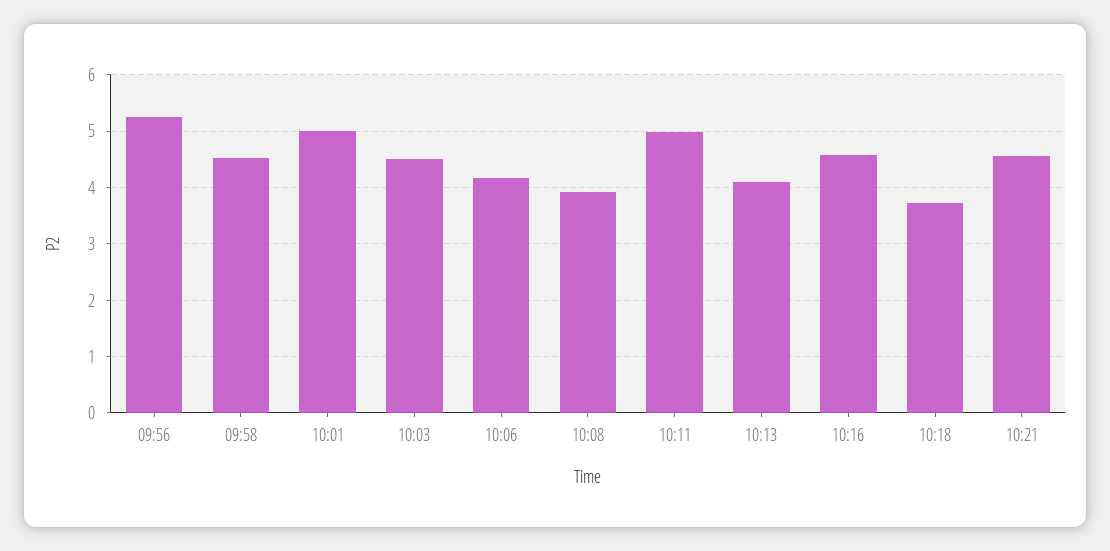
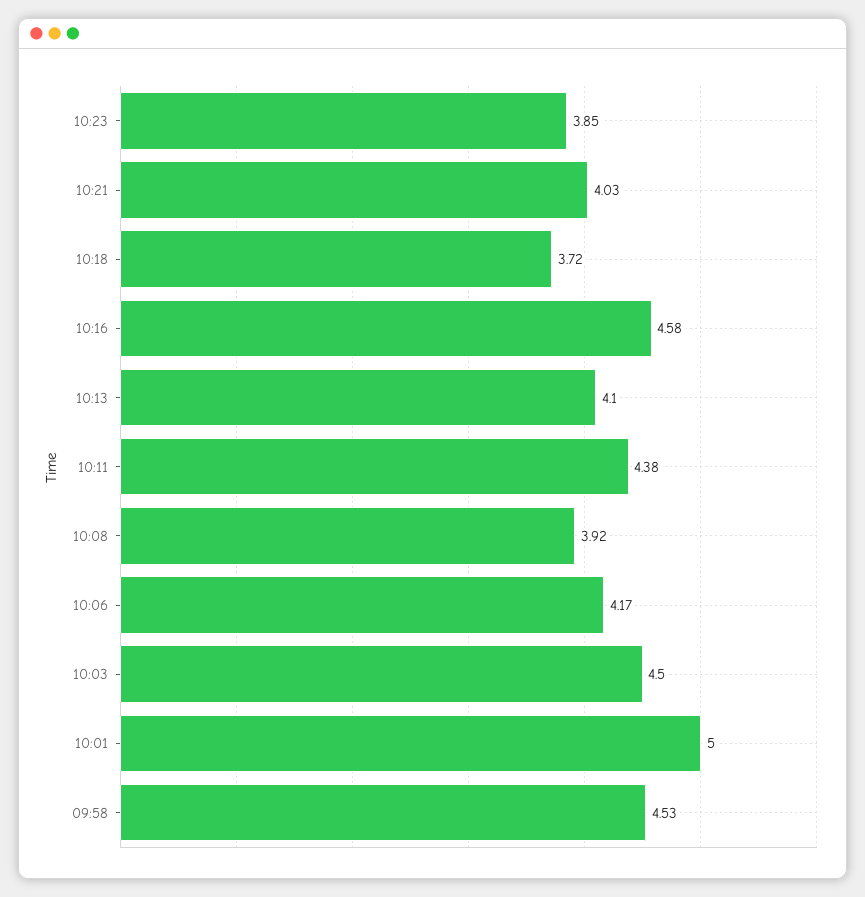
09:56: 5.2 -> none
10:11: 5 -> 4.38
10:21: 4.6 -> 4.03
10:23: none -> 3.85

